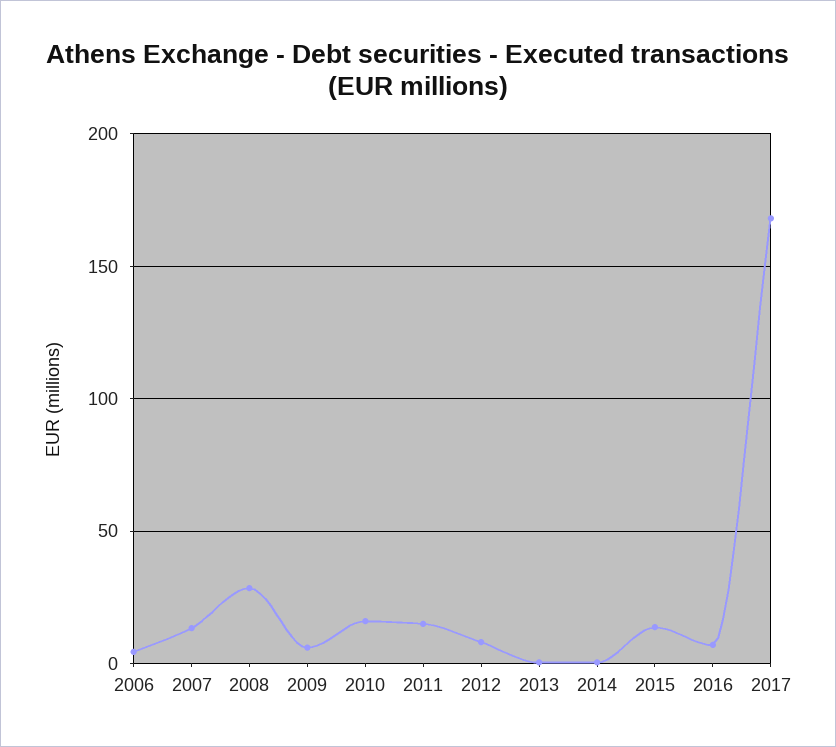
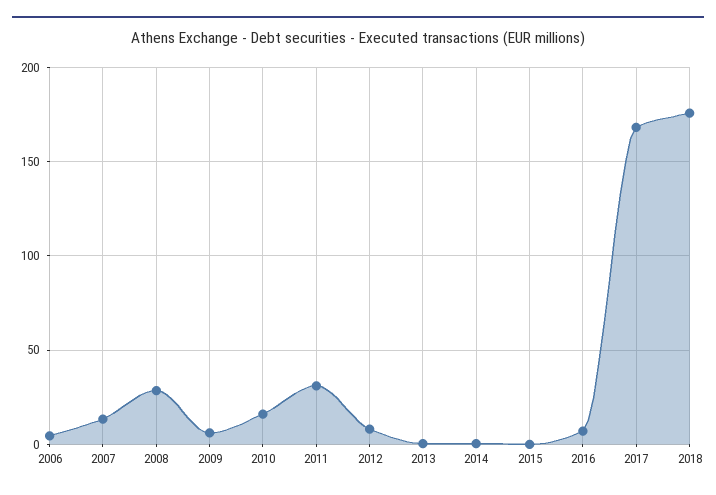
2011: 15 -> 30
2015: 15 -> 0
2018: none -> 175

